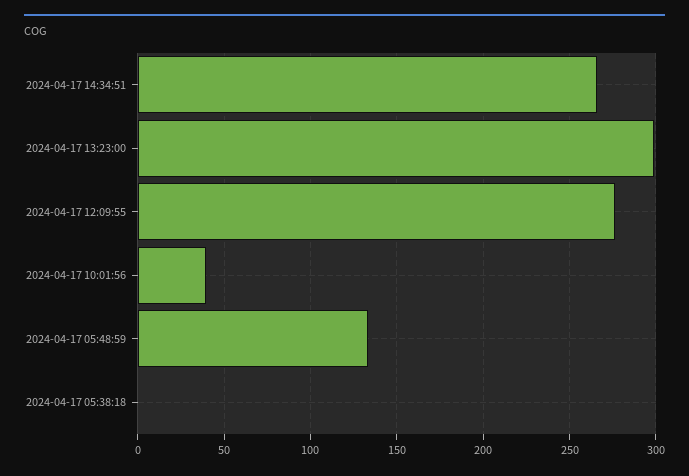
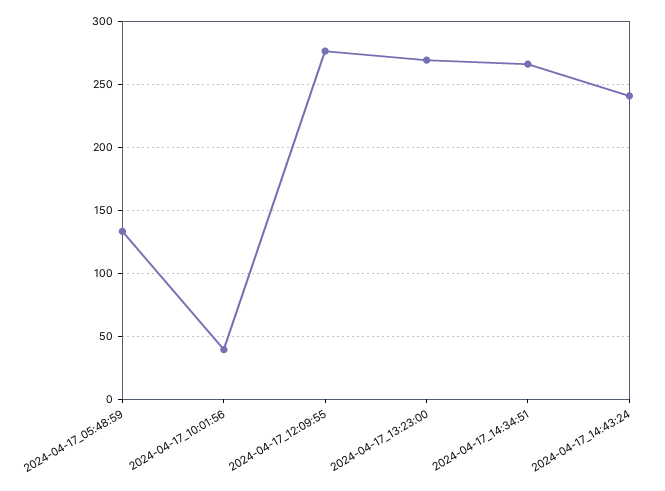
2024-04-17 13:23:00: 300 -> 270
2024-04-17 05:38:18: 0 -> none
2024-04-17_14:43:24: none -> 240

